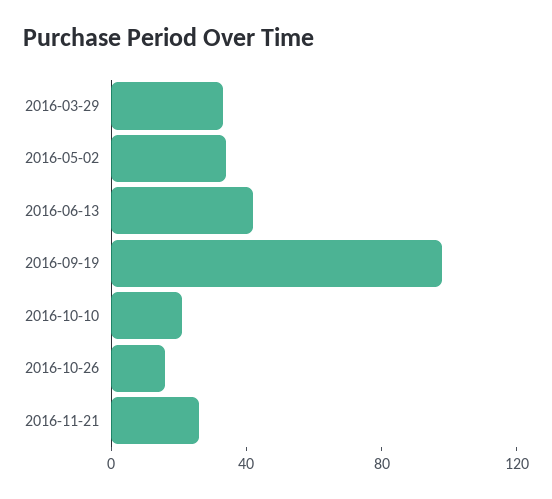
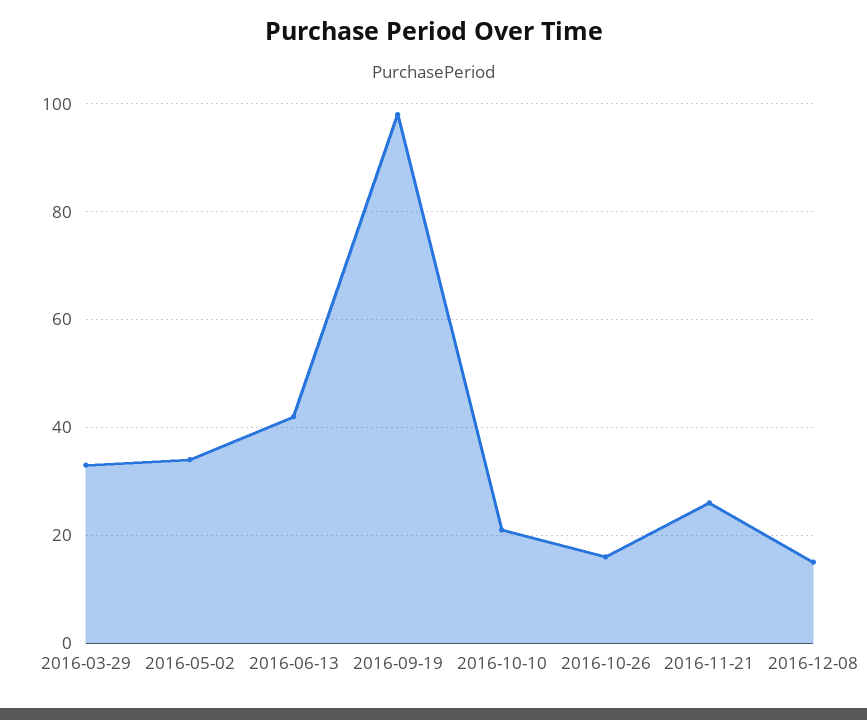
2016-12-08: none -> 15

